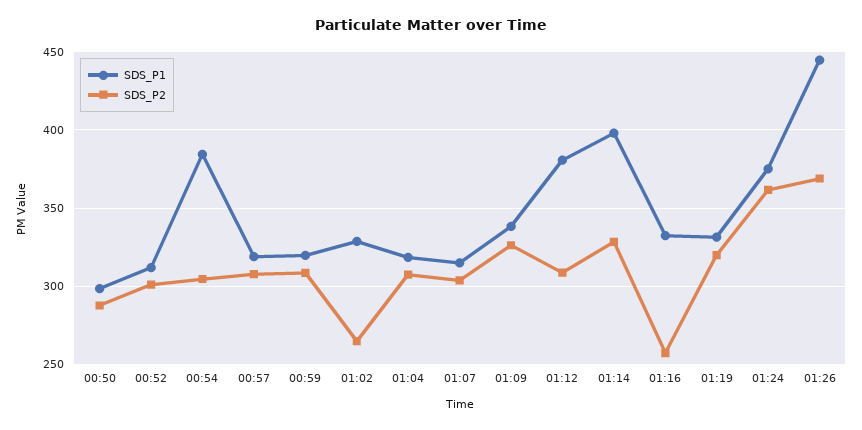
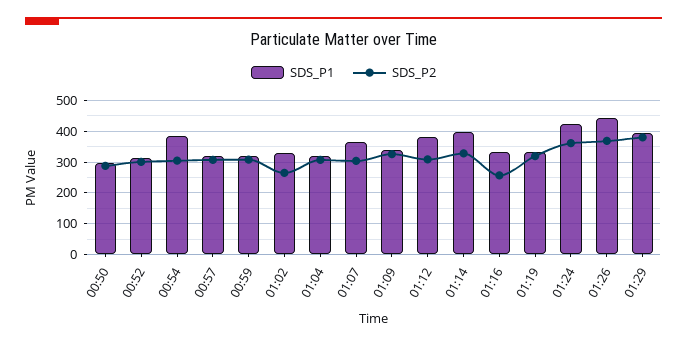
SDS_P1, 01:07: 315 -> 360
SDS_P1, 01:24: 375 -> 420
SDS_P1, 01:29: none -> 400
SDS_P2, 01:29: none -> 380

